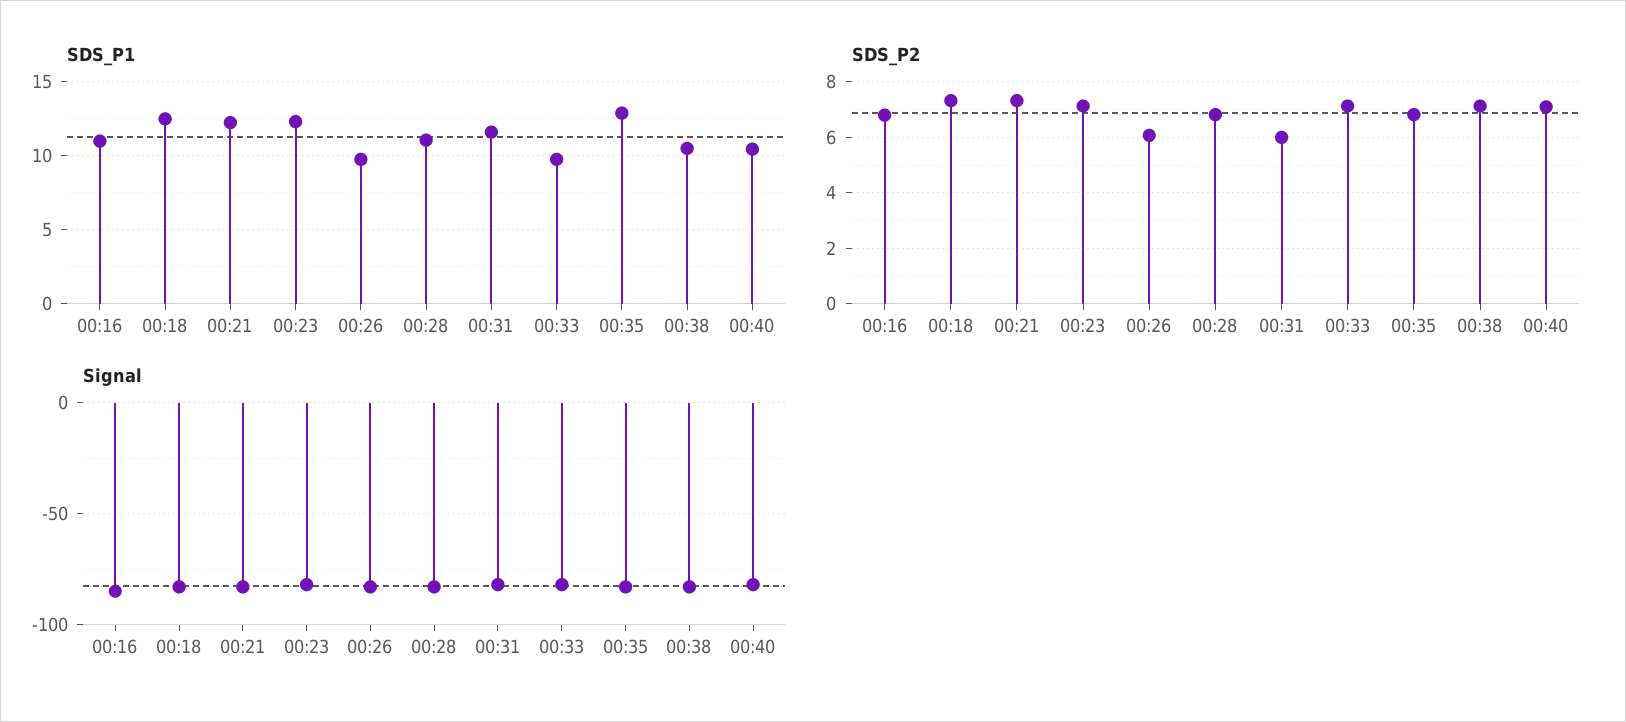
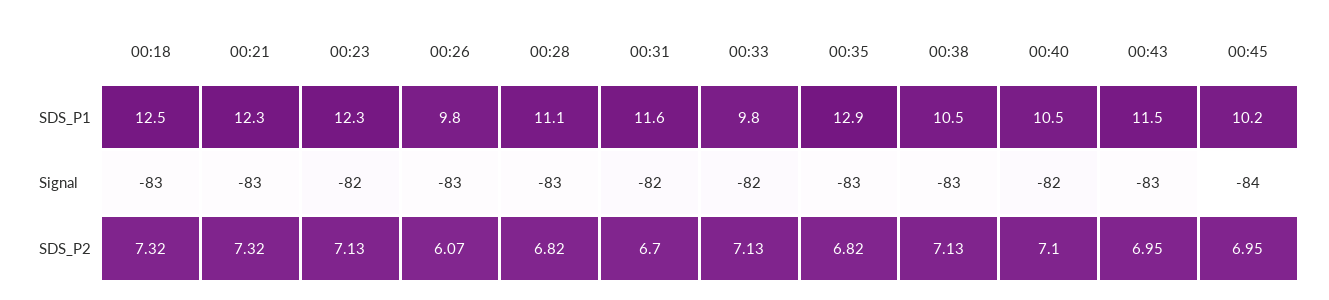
SDS_P1, 00:16: 11 -> none
SDS_P2, 00:16: 6.75 -> none
SDS_P2, 00:31: 6 -> 6.7
Signal, 00:16: -85 -> none
SDS_P1, 00:43: none -> 11.5
SDS_P1, 00:45: none -> 10.2
Signal, 00:43: none -> -83
Signal, 00:45: none -> -84
SDS_P2, 00:43: none -> 6.95
SDS_P2, 00:45: none -> 6.95

